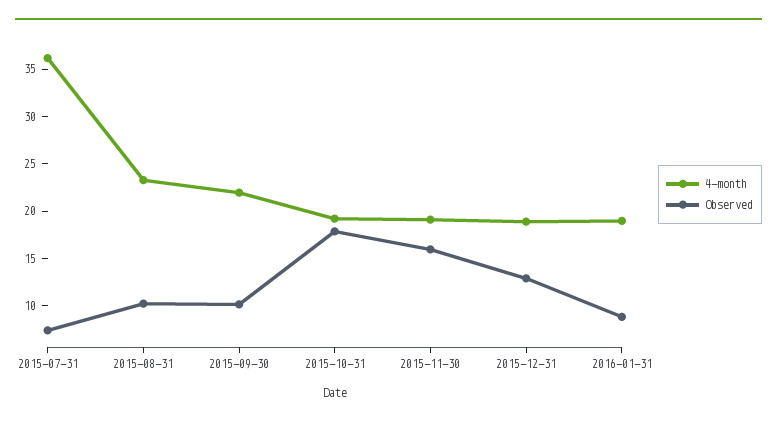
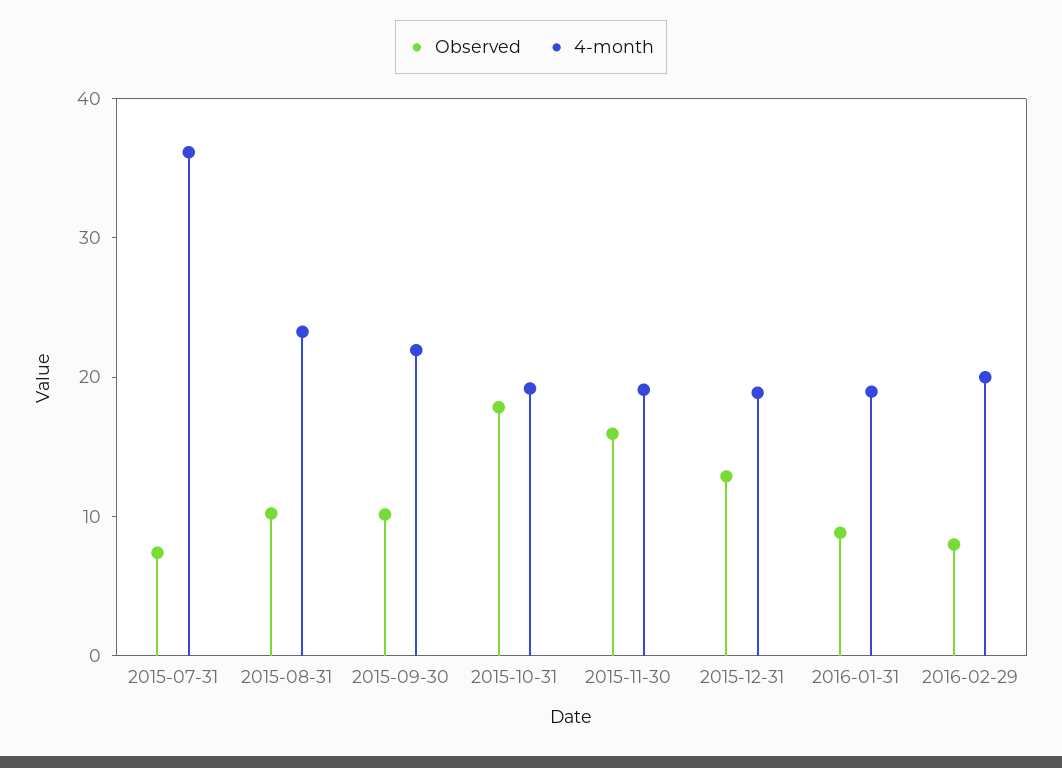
Observed, 2016-02-29: none -> 8
4-month, 2016-02-29: none -> 20

